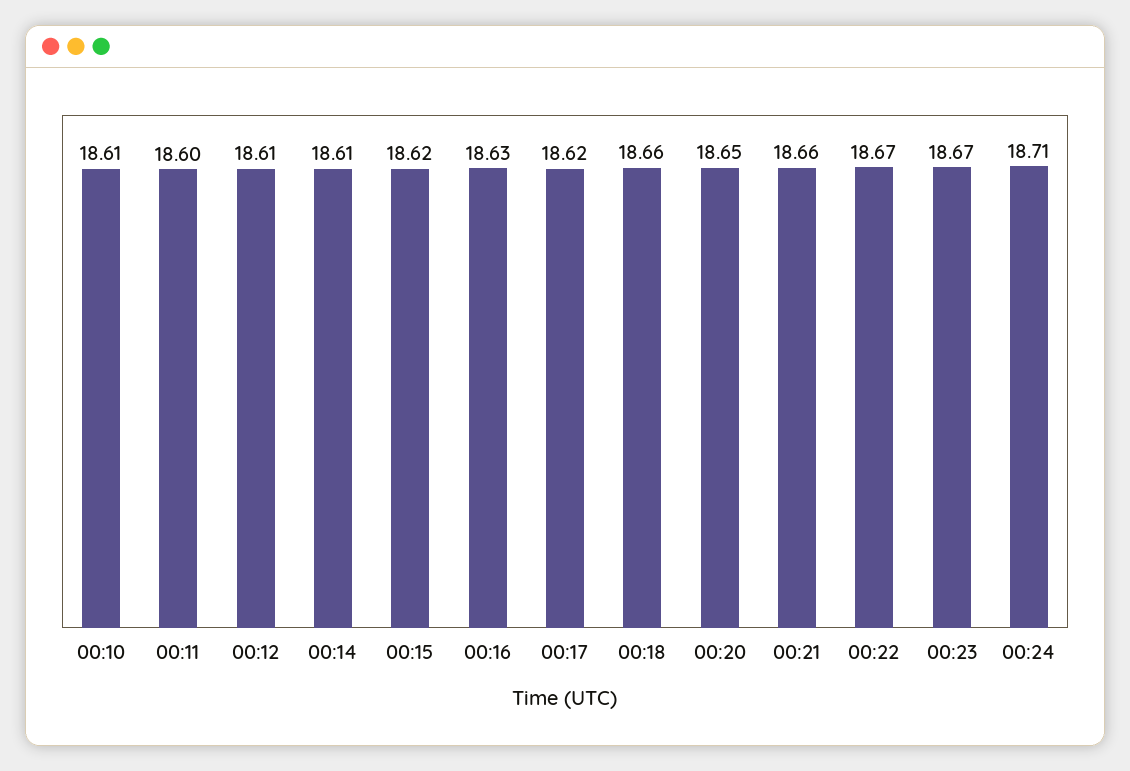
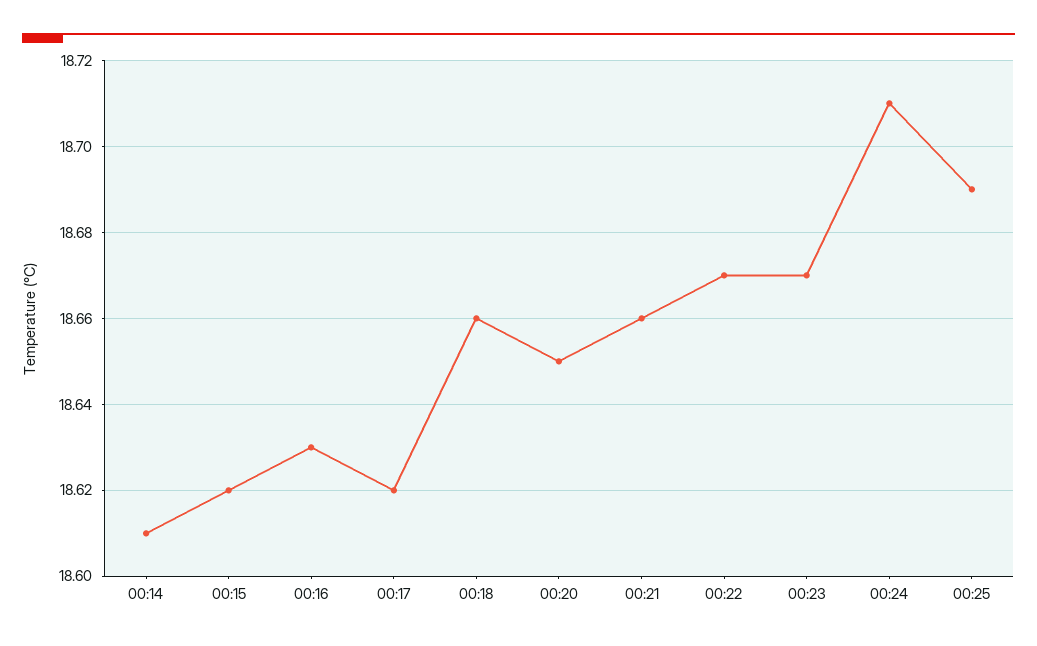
00:10: 18.61 -> none
00:11: 18.6 -> none
00:12: 18.61 -> none
00:25: none -> 18.69

